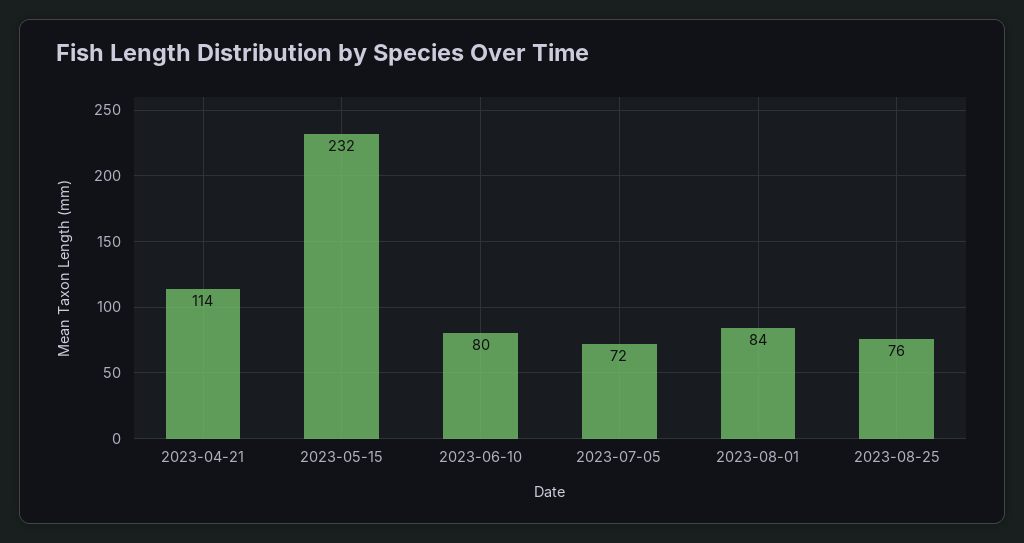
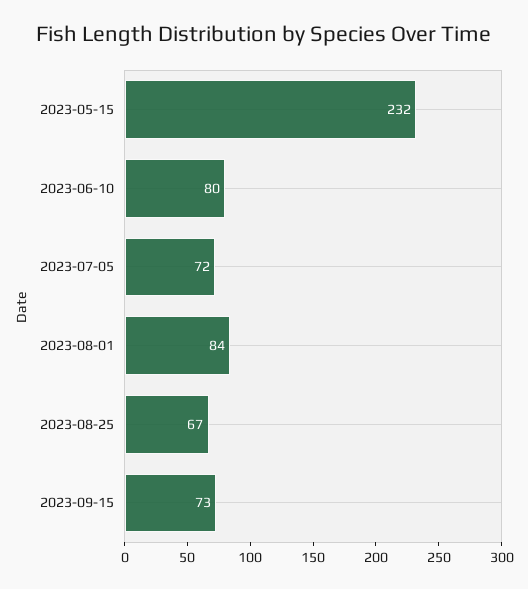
2023-04-21: 114 -> none
2023-08-25: 76 -> 67
2023-09-15: none -> 73

